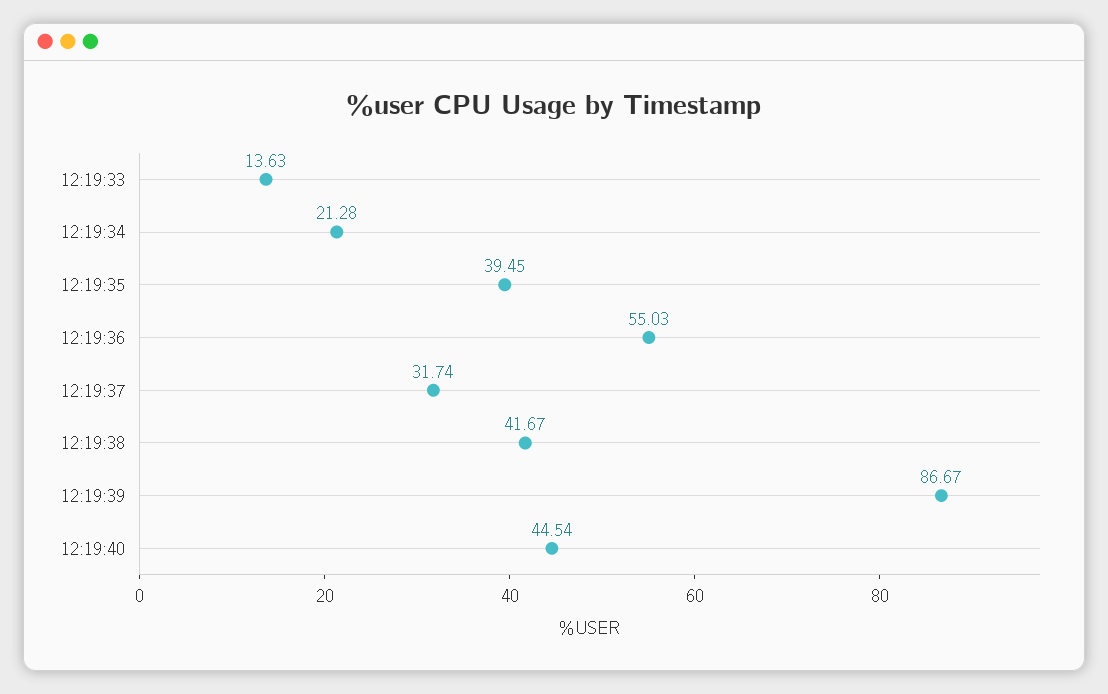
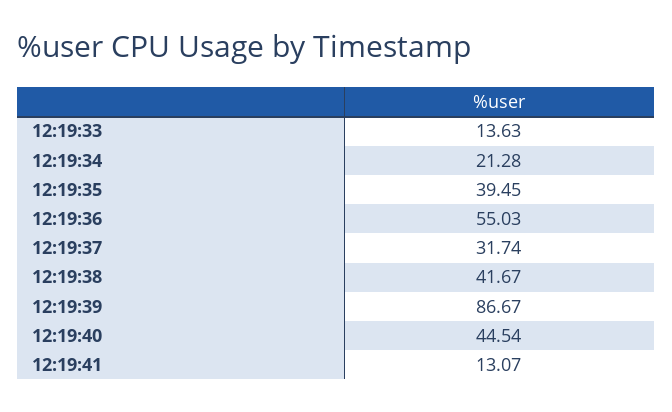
12:19:41: none -> 13.07

